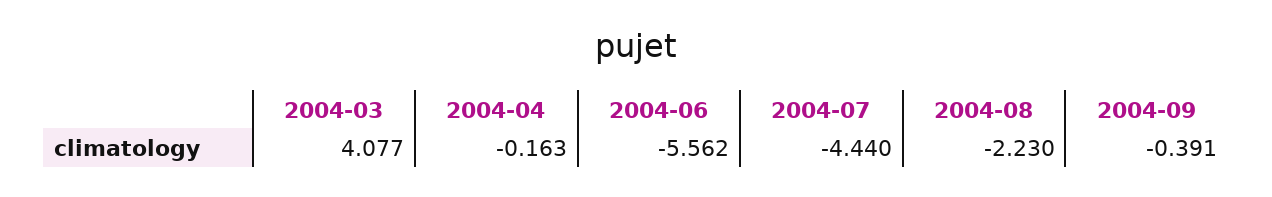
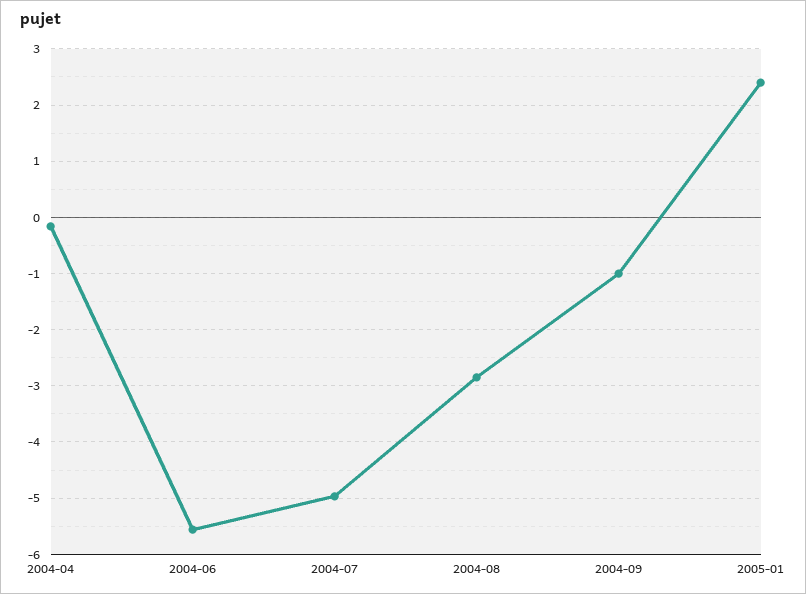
2004-03: 4.077 -> none
2004-07: -4.44 -> -5
2004-08: -2.23 -> -2.8
2004-09: -0.391 -> -1
2005-01: none -> 2.4

